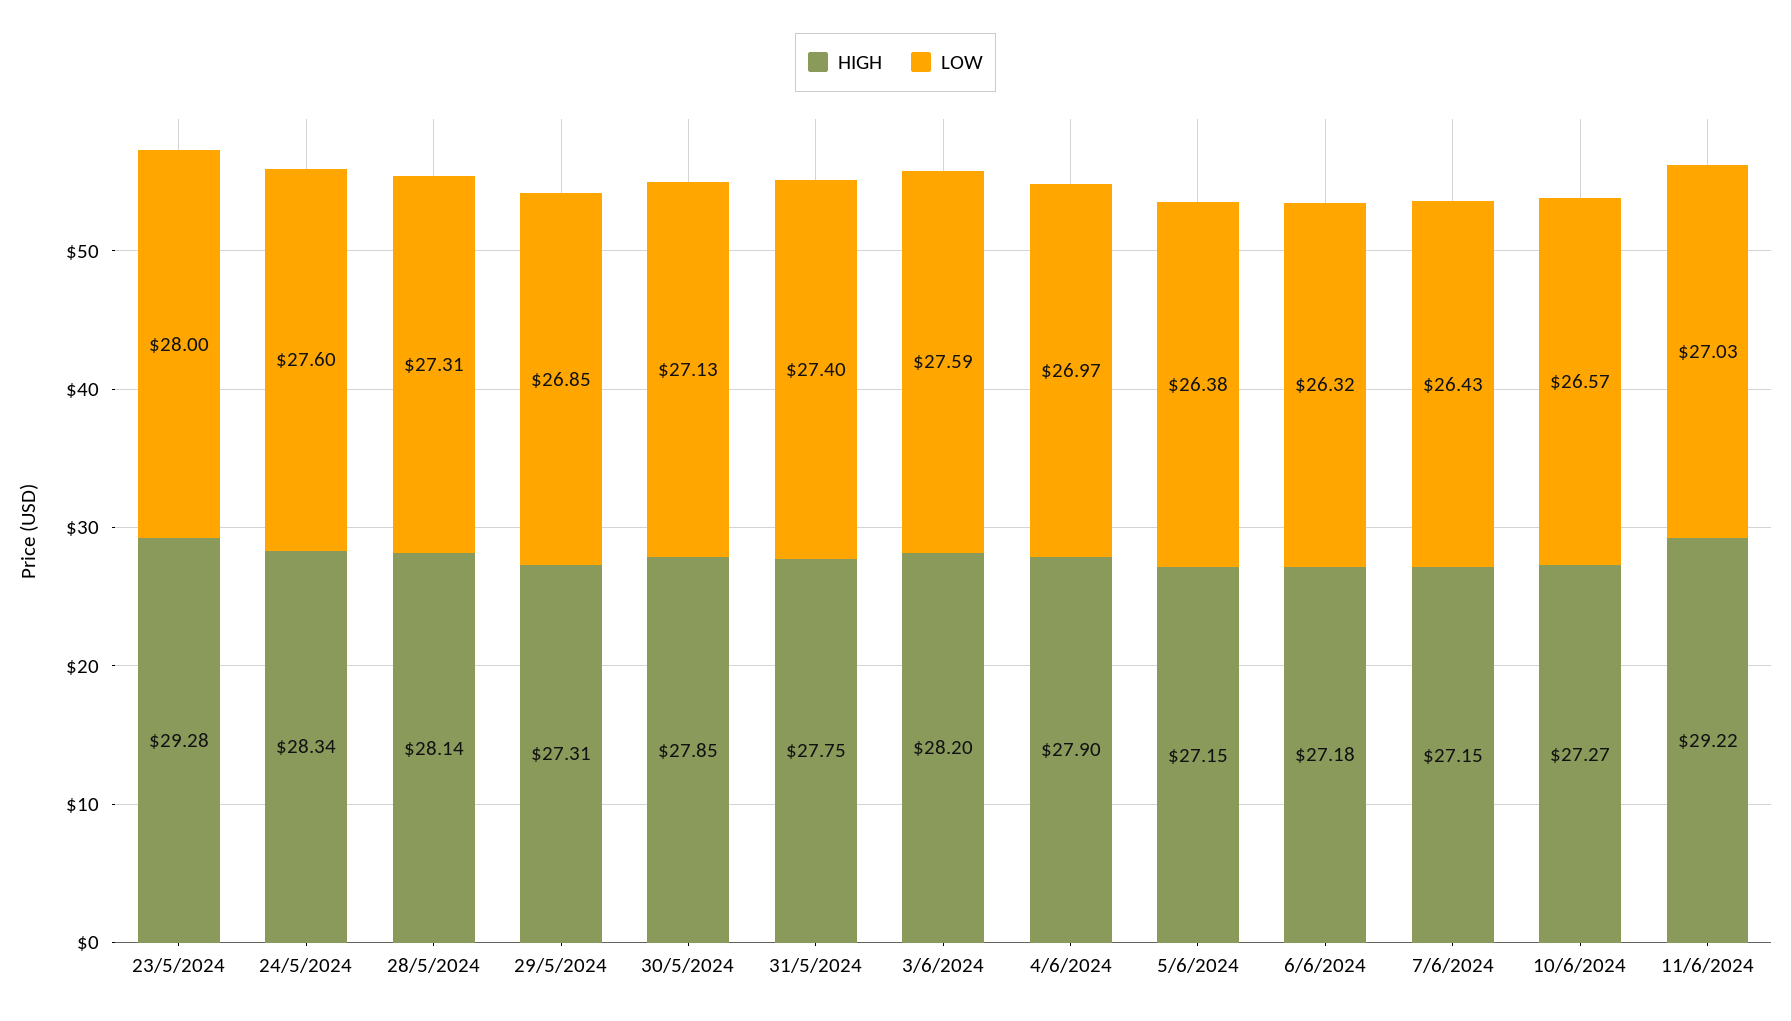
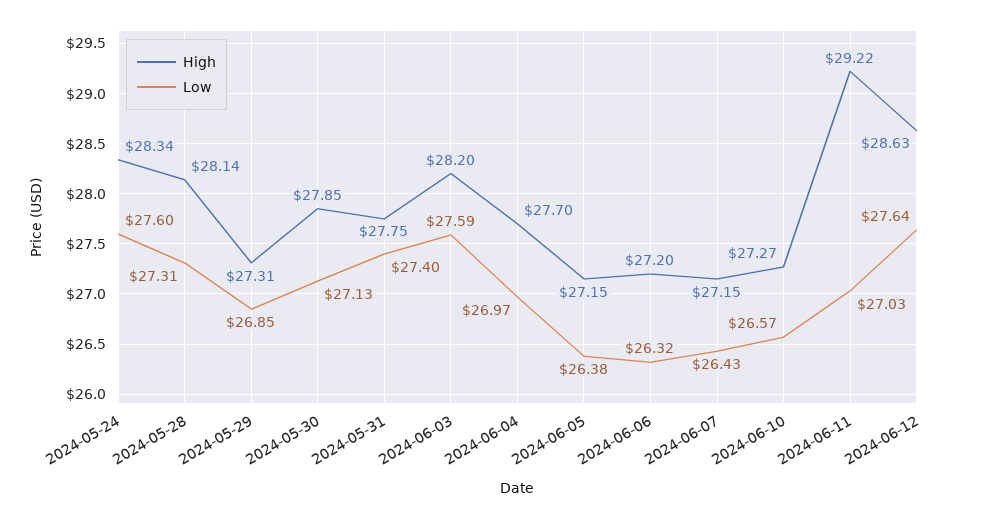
HIGH, 23/5/2024: 29.28 -> none
LOW, 23/5/2024: 28 -> none
HIGH, 4/6/2024: 27.9 -> 27.7
HIGH, 6/6/2024: 27.18 -> 27.2
HIGH, 2024-06-12: none -> 28.63
LOW, 2024-06-12: none -> 27.64

